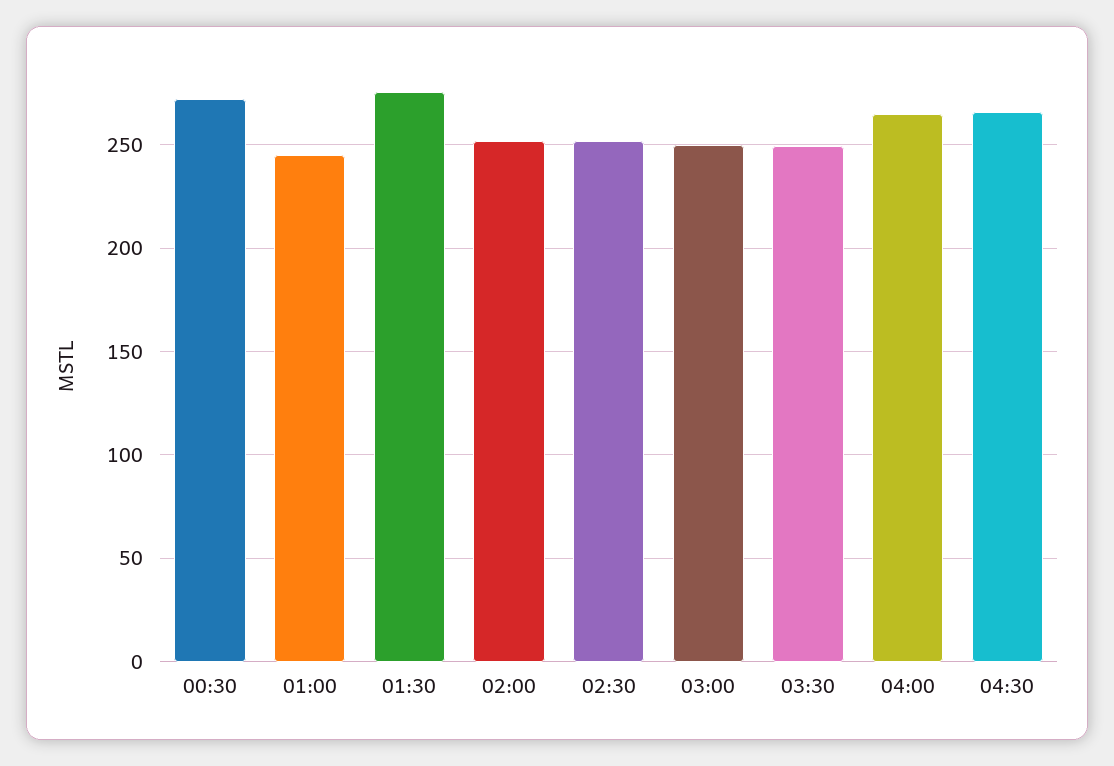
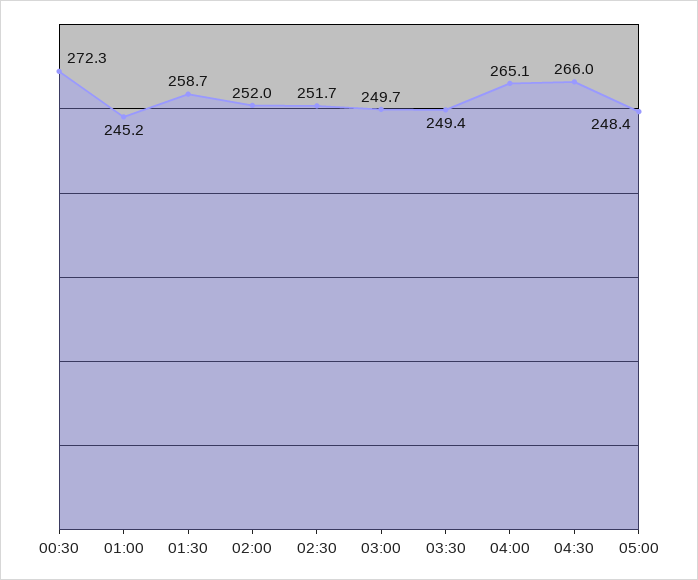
01:30: 275 -> 258.7
05:00: none -> 248.4

